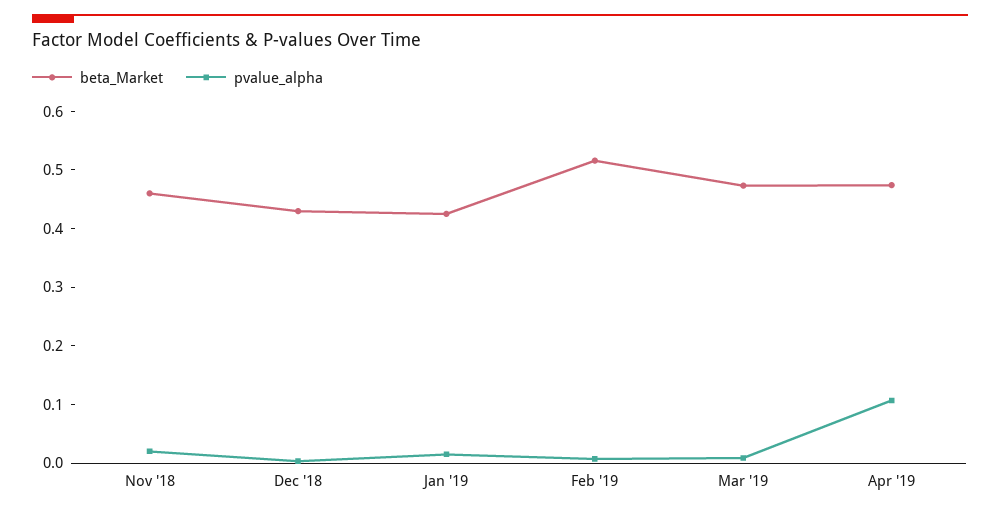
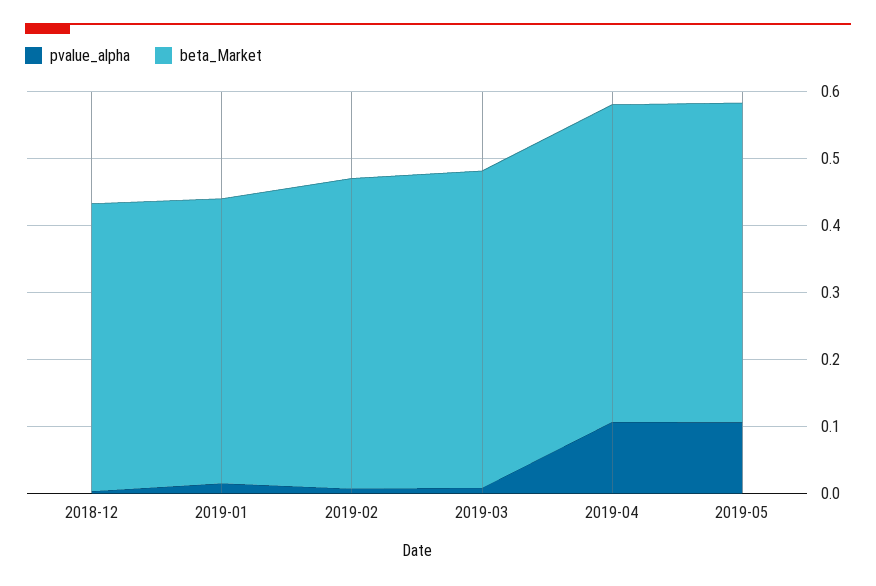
beta_Market, Nov '18: 0.46 -> none
pvalue_alpha, Nov '18: 0.02 -> none
beta_Market, Feb '19: 0.52 -> 0.46
pvalue_alpha, 2019-05: none -> 0.1
beta_Market, 2019-05: none -> 0.48

